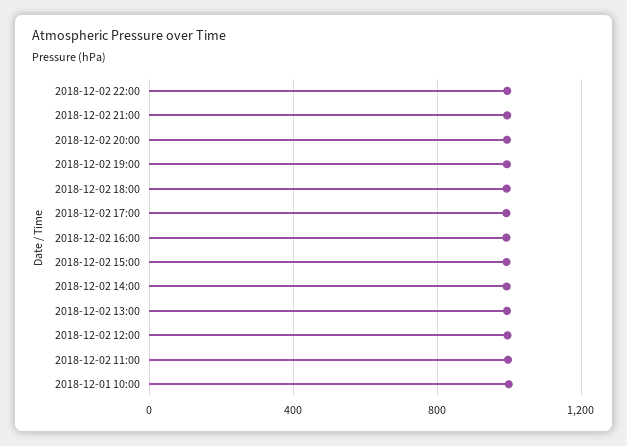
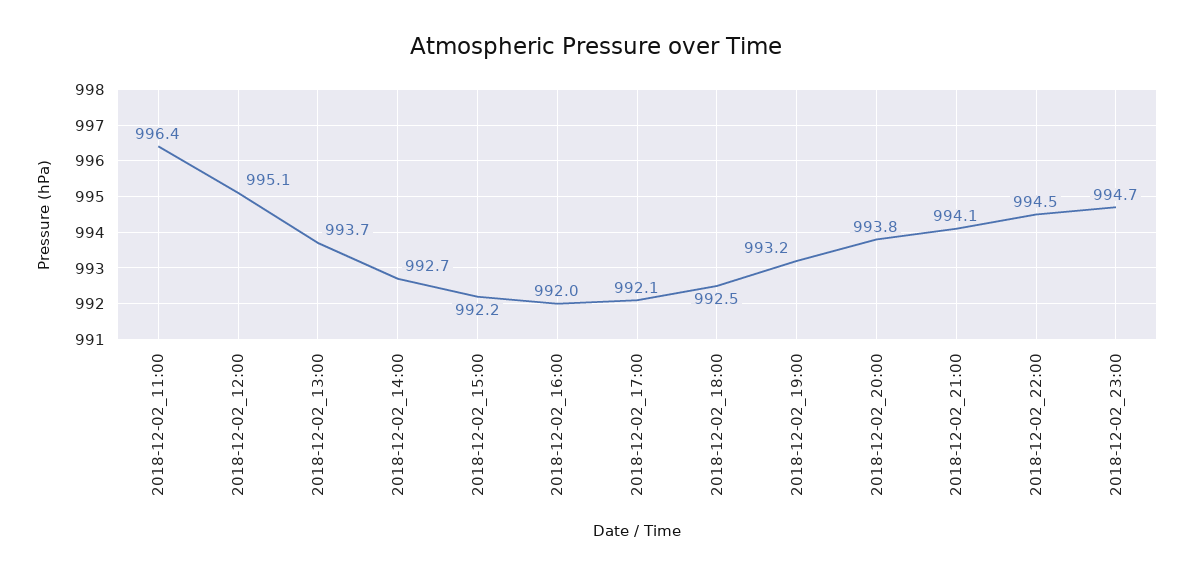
2018-12-01 10:00: 1000 -> none
2018-12-02_23:00: none -> 994.7

